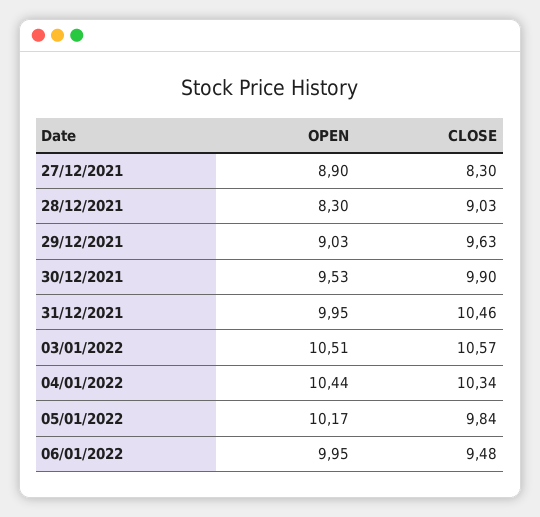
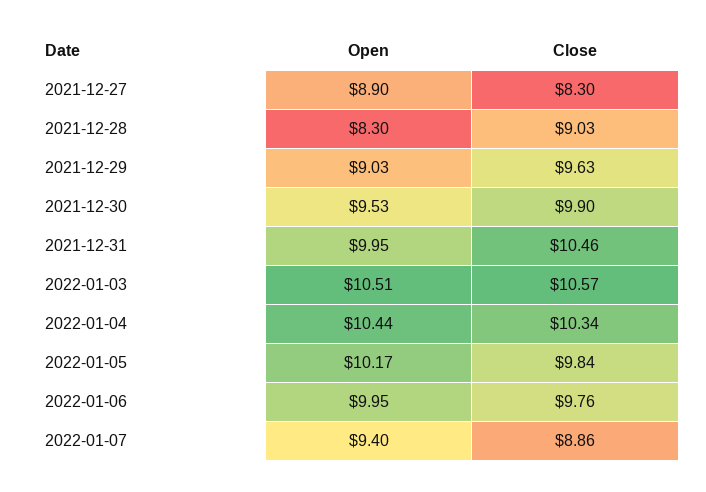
CLOSE, 06/01/2022: 9.48 -> 9.76
OPEN, 2022-01-07: none -> 9.4
CLOSE, 2022-01-07: none -> 8.86

